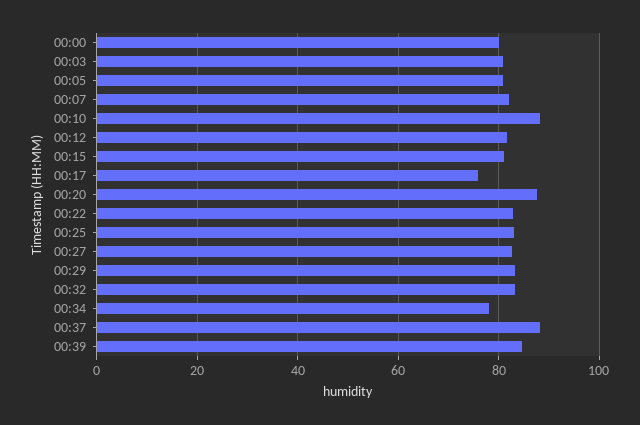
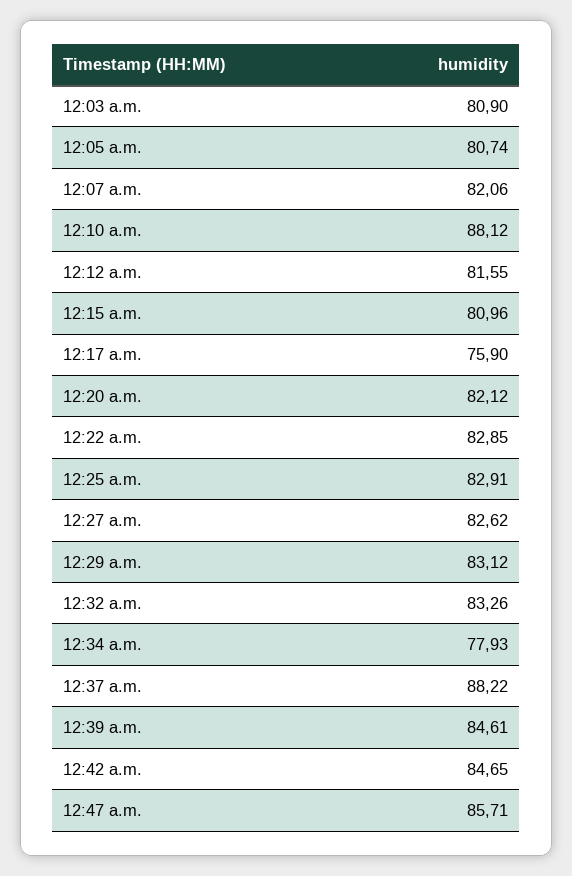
00:00: 80 -> none
00:20: 88 -> 82.12
12:42 a.m.: none -> 84.65
12:47 a.m.: none -> 85.71

